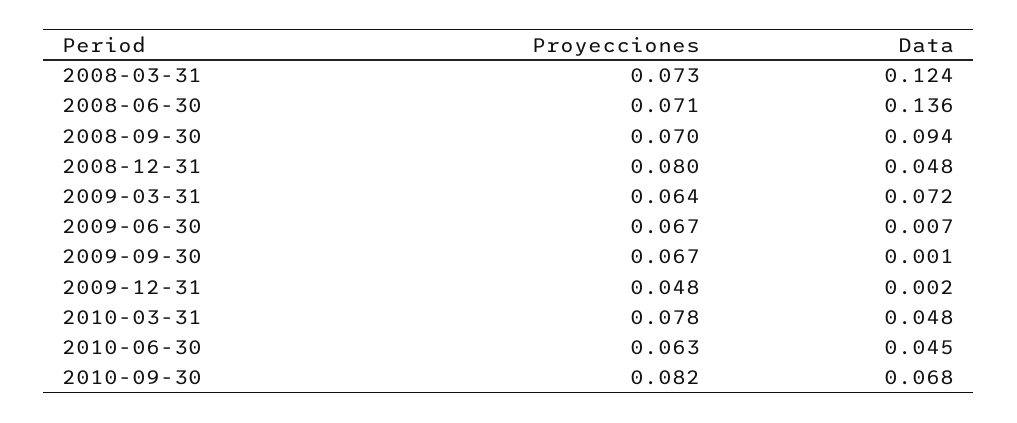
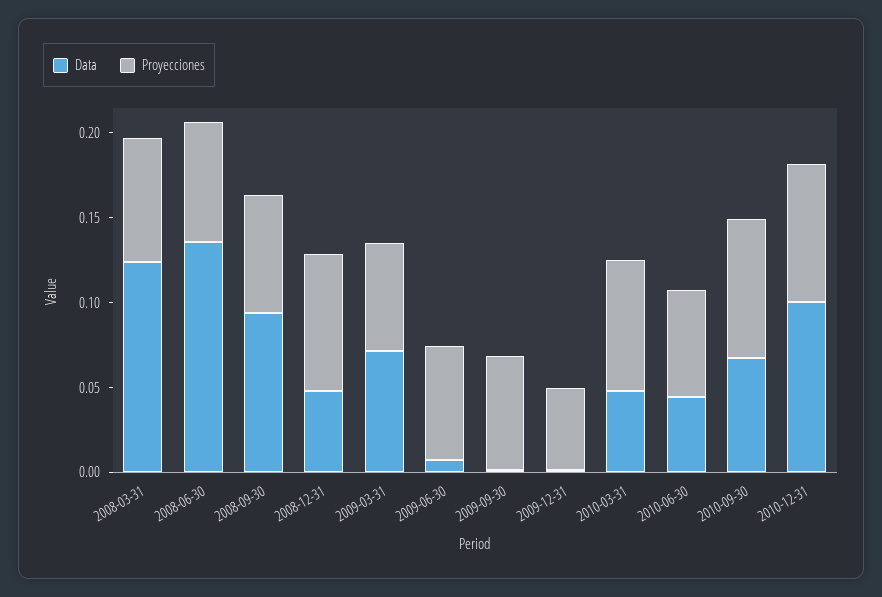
Data, 2010-12-31: none -> 0.1
Proyecciones, 2010-12-31: none -> 0.08

